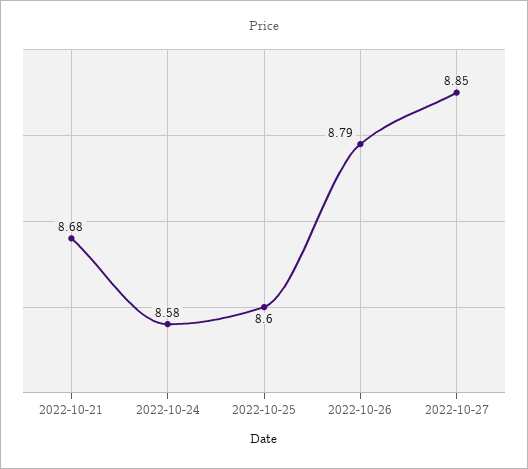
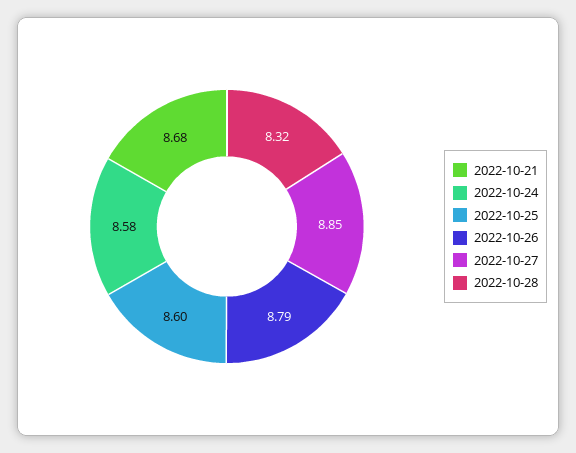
2022-10-28: none -> 8.32

